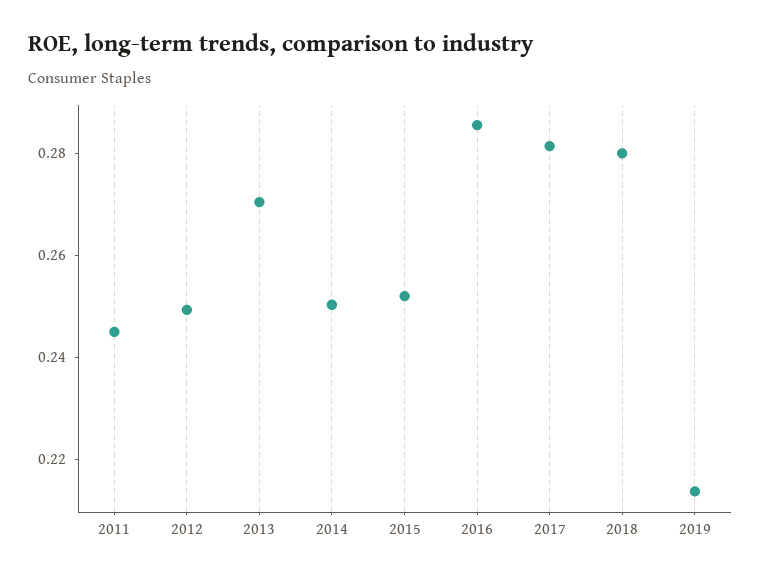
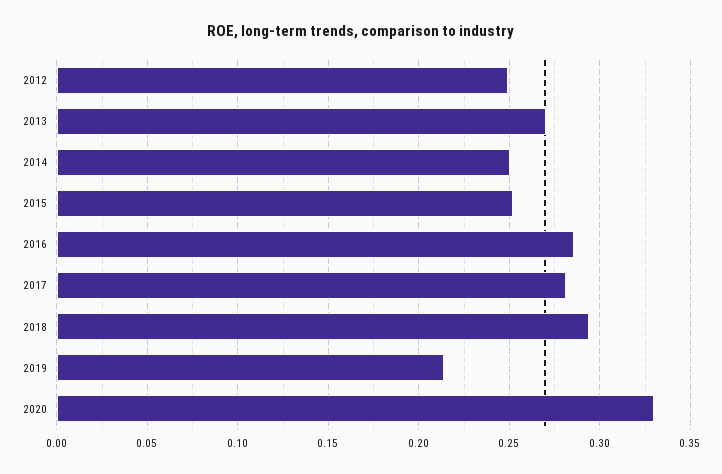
2011: 0.245 -> none
2018: 0.28 -> 0.295
2020: none -> 0.33

